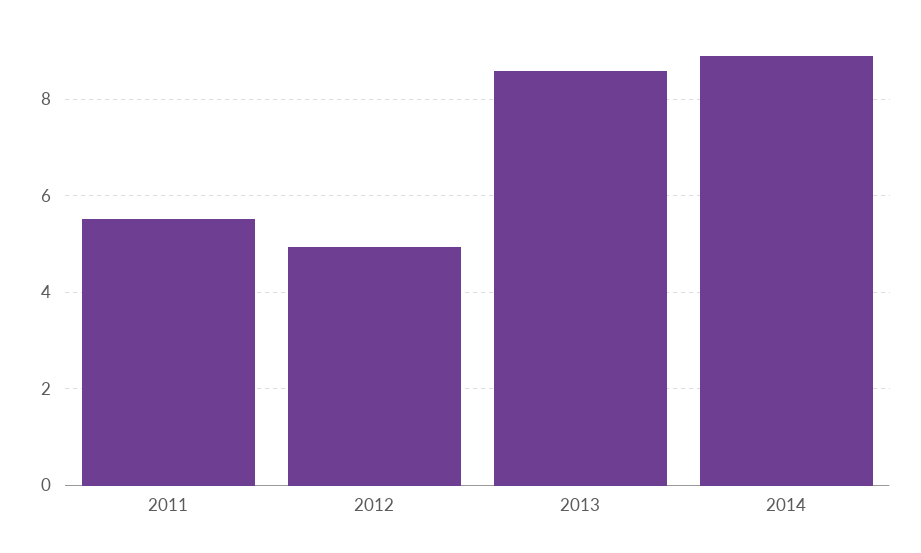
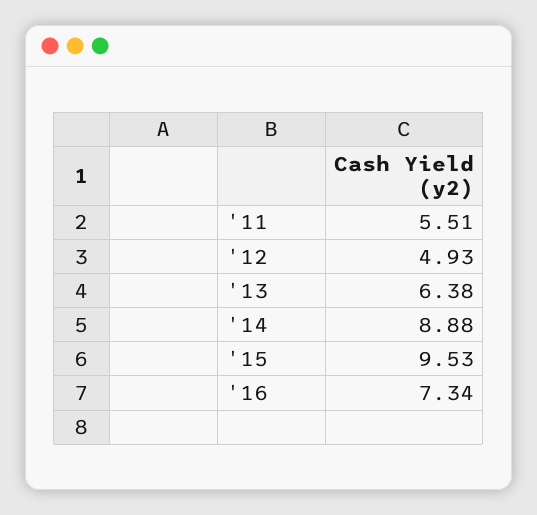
2013: 8.6 -> 6.38
'15: none -> 9.53
'16: none -> 7.34

